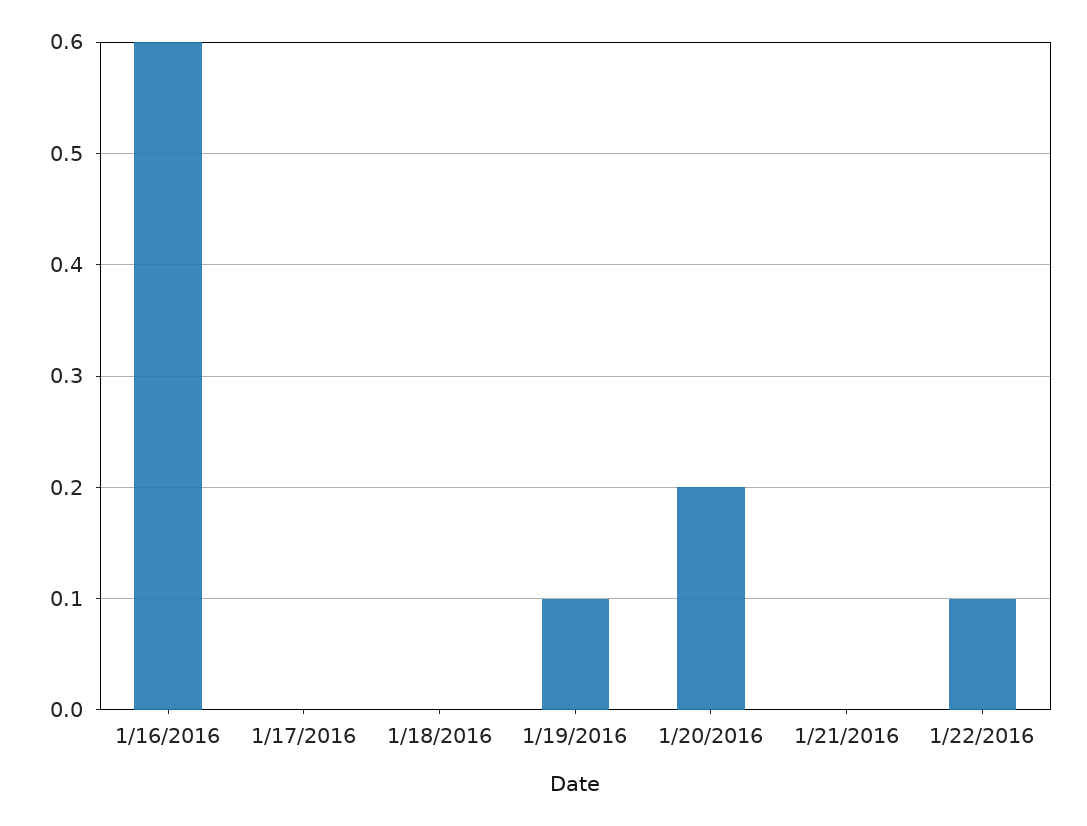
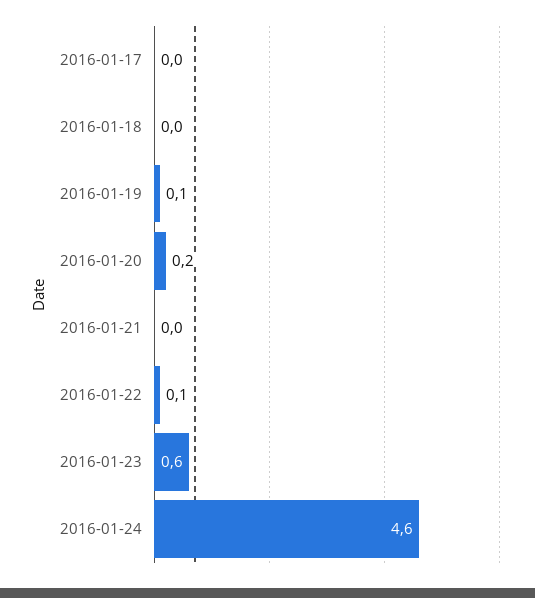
1/16/2016: 0.6 -> none
2016-01-23: none -> 0.6
2016-01-24: none -> 4.6

